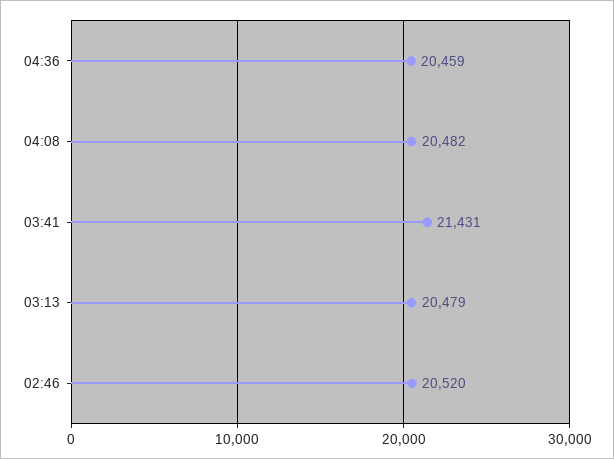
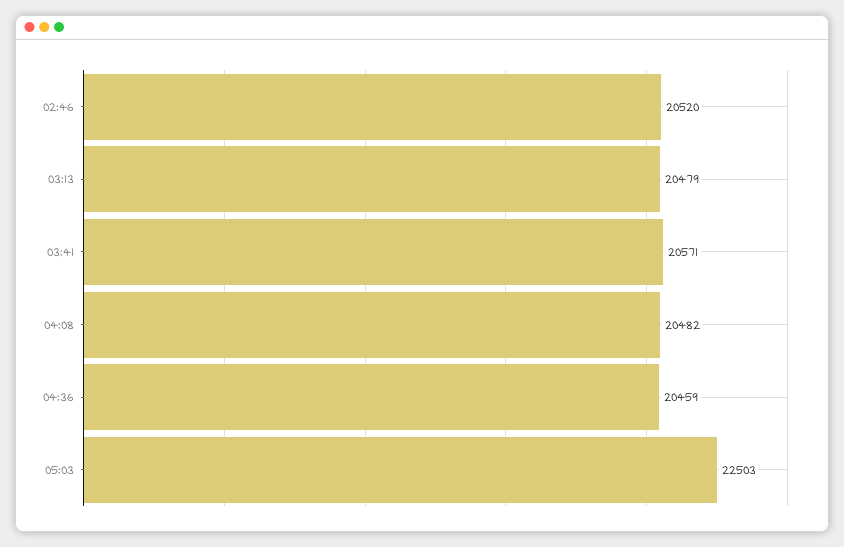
03:41: 21431 -> 20571
05:03: none -> 22503

